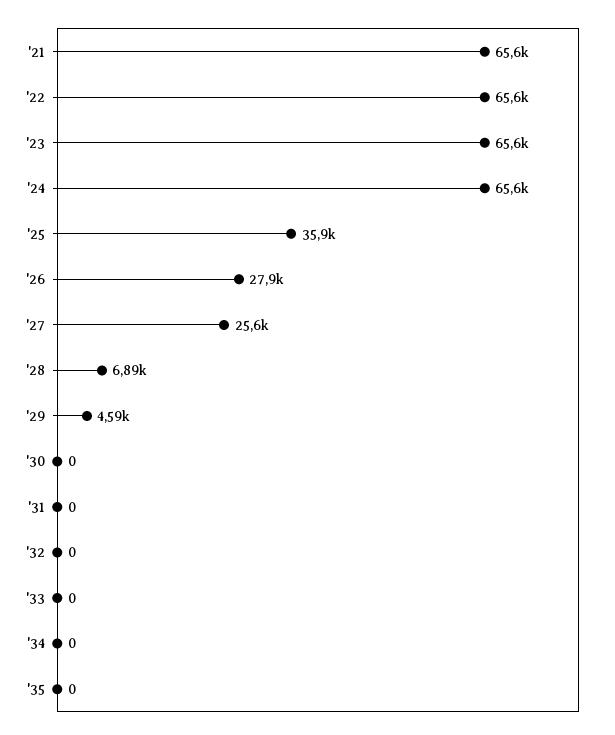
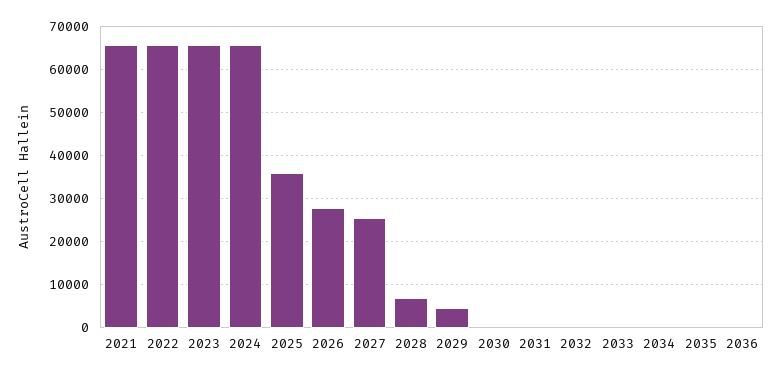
2036: none -> 0

